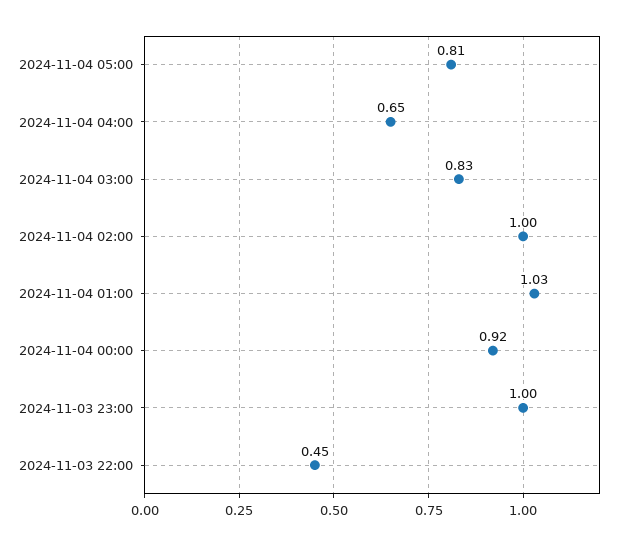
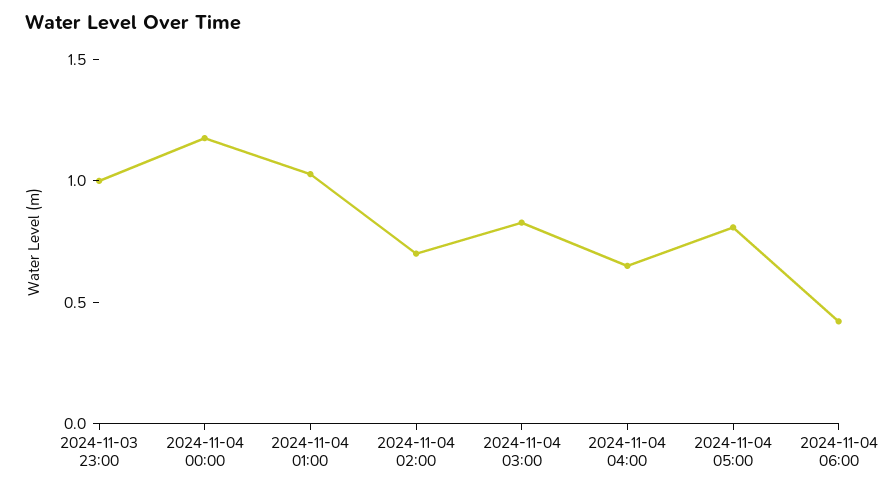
2024-11-04 02:00: 1 -> 0.7
2024-11-04 00:00: 0.92 -> 1.2
2024-11-03 22:00: 0.45 -> none
2024-11-04 06:00: none -> 0.4

